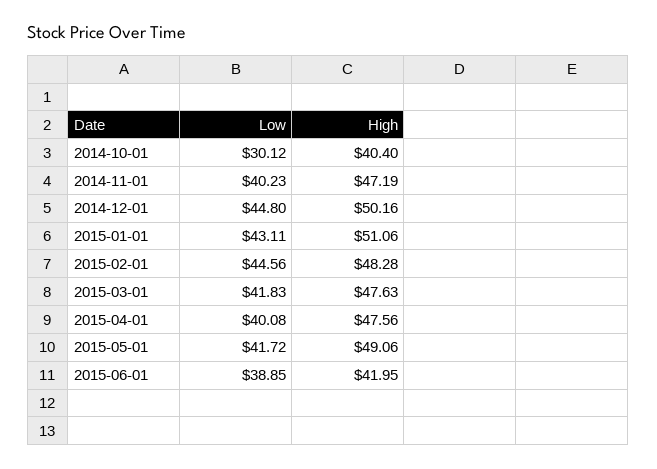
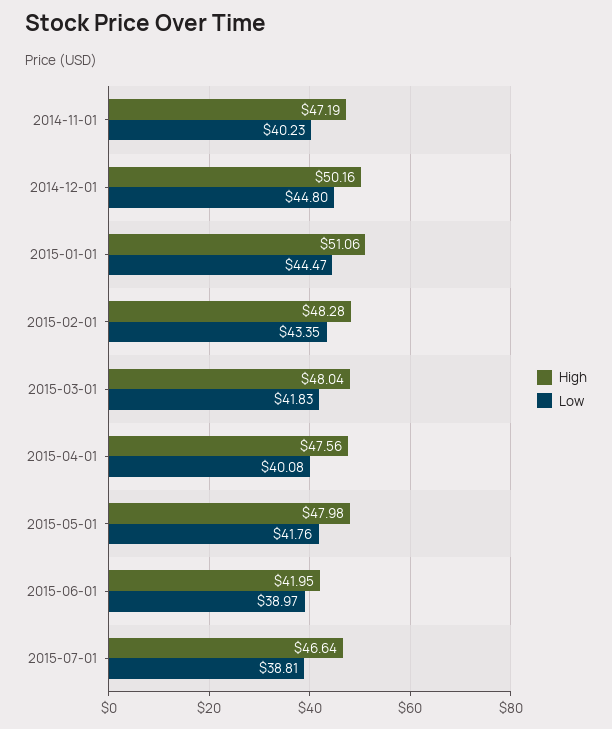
Low, 2014-10-01: 30.12 -> none
High, 2014-10-01: 40.4 -> none
Low, 2015-01-01: 43.11 -> 44.47
Low, 2015-02-01: 44.56 -> 43.35
High, 2015-03-01: 47.63 -> 48.04
Low, 2015-05-01: 41.72 -> 41.76
High, 2015-05-01: 49.06 -> 47.98
Low, 2015-06-01: 38.85 -> 38.97
High, 2015-07-01: none -> 46.64
Low, 2015-07-01: none -> 38.81

